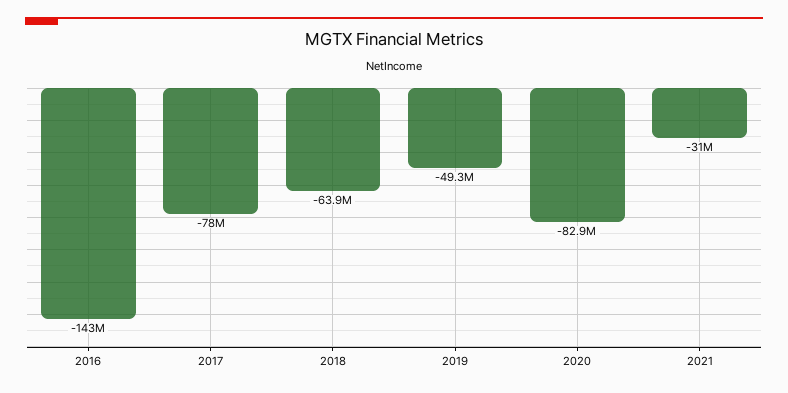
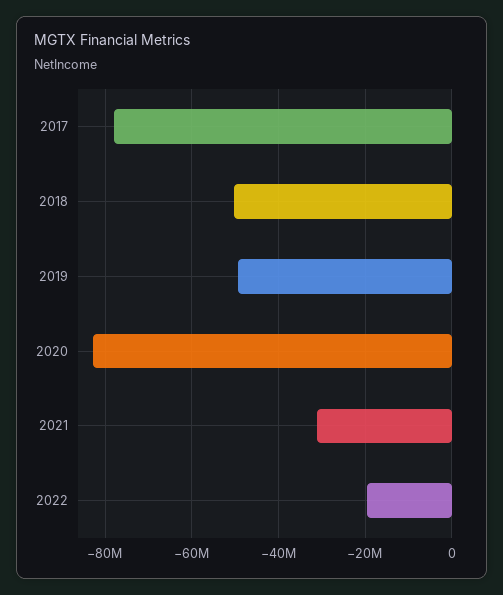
2016: -143000000 -> none
2018: -63900000 -> -50000000
2022: none -> -20000000

